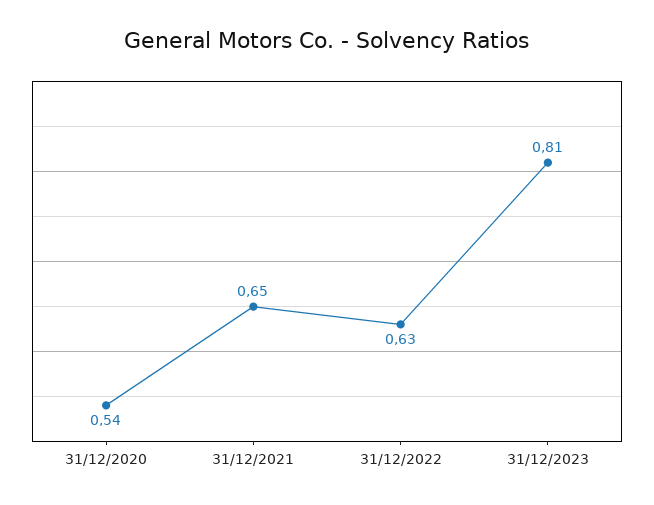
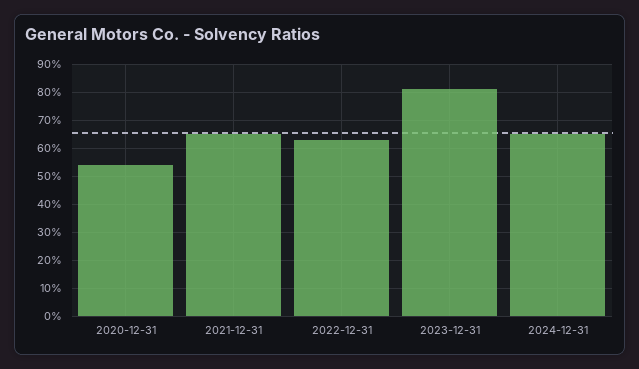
2024-12-31: none -> 0.65

